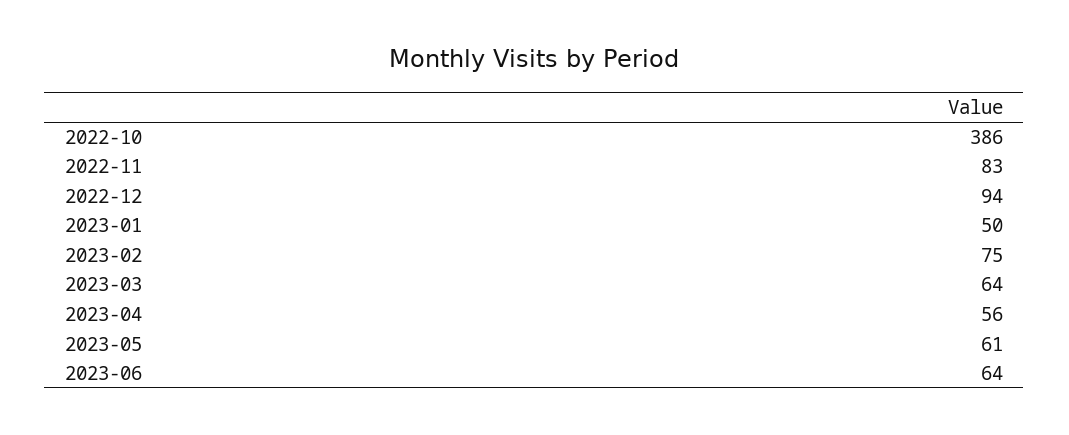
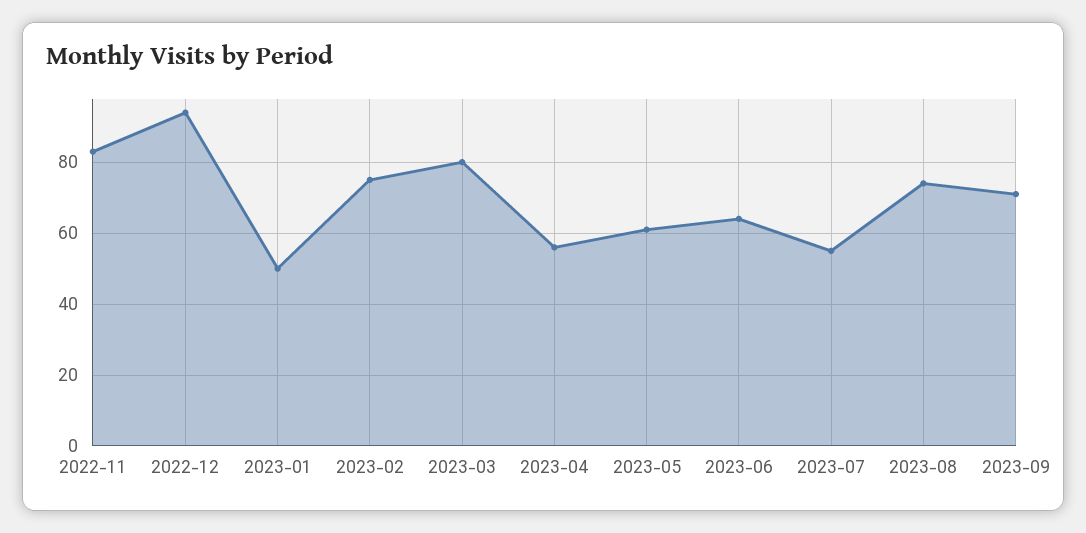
2022-10: 386 -> none
2023-03: 64 -> 80
2023-07: none -> 55
2023-08: none -> 75
2023-09: none -> 70

